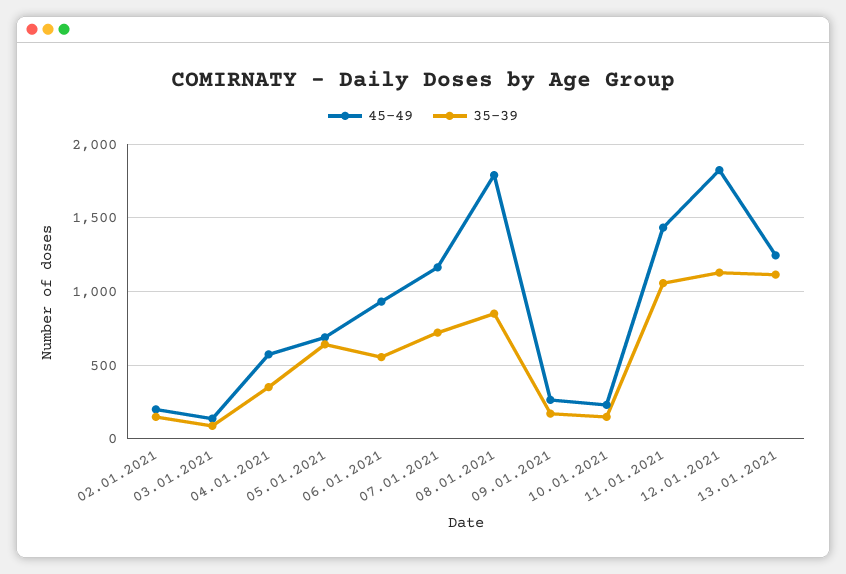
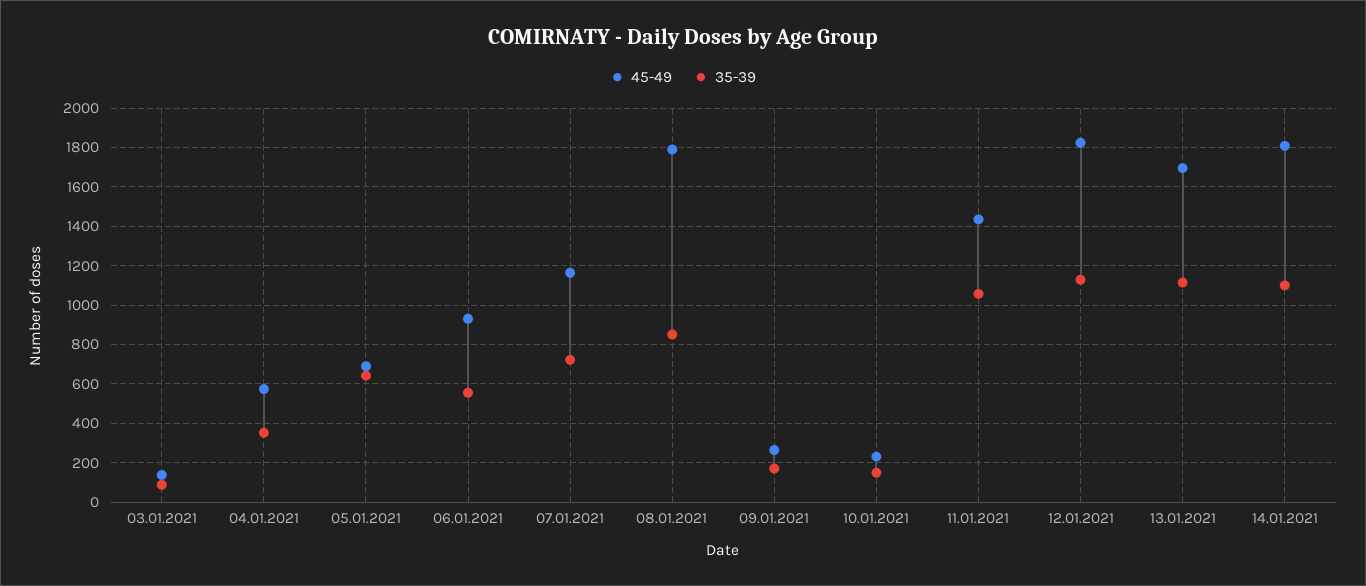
45-49, 02.01.2021: 200 -> none
35-39, 02.01.2021: 150 -> none
45-49, 13.01.2021: 1250 -> 1700
45-49, 14.01.2021: none -> 1800
35-39, 14.01.2021: none -> 1100

